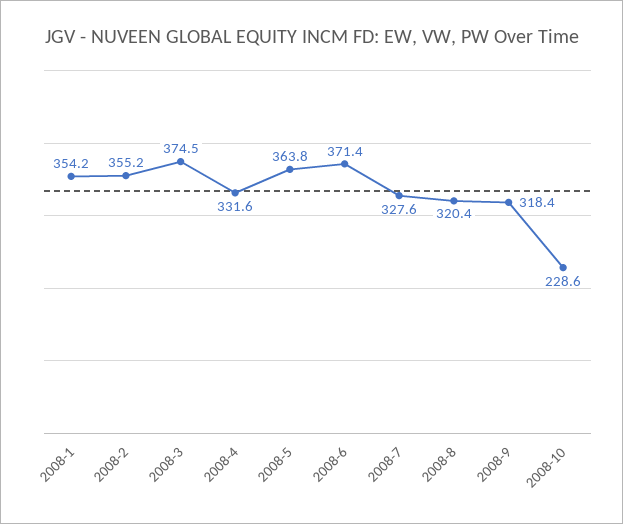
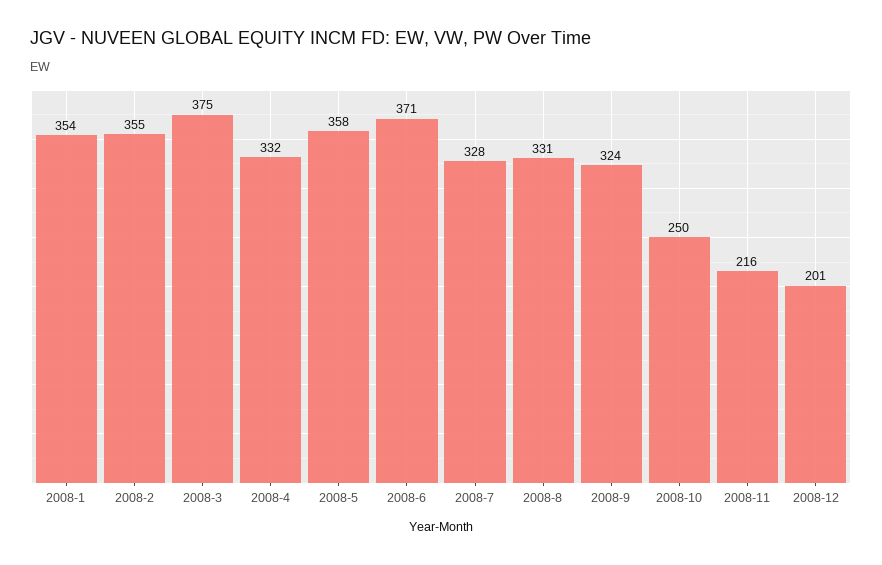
2008-5: 363.8 -> 358
2008-8: 320.4 -> 331
2008-9: 318.4 -> 324
2008-10: 228.6 -> 250
2008-11: none -> 216
2008-12: none -> 201

